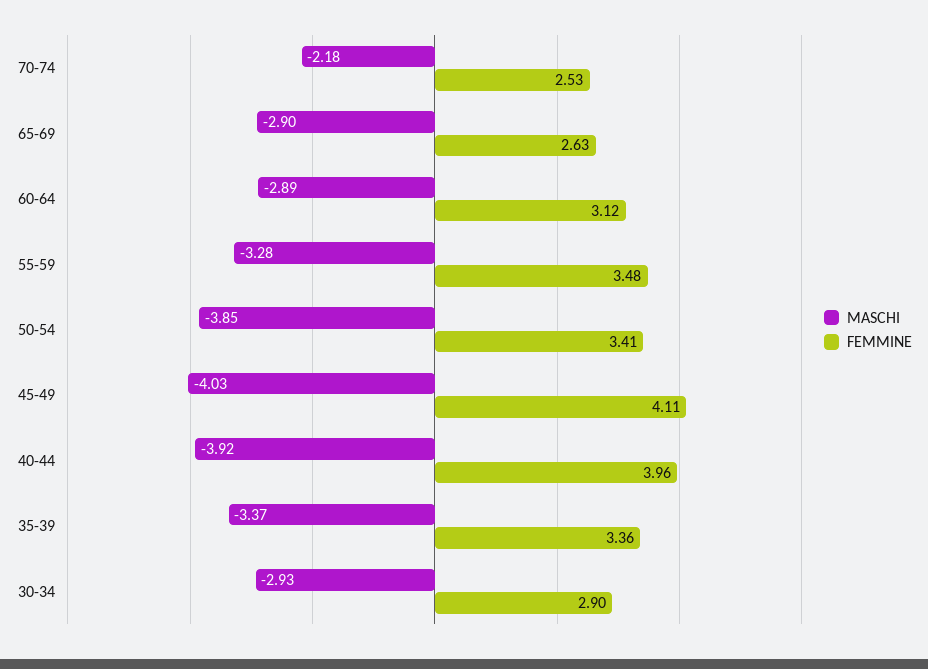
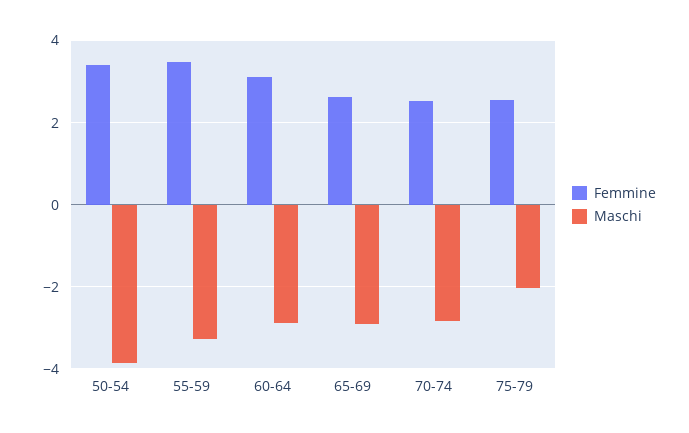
MASCHI, 70-74: -2.18 -> -2.8
MASCHI, 45-49: -4.03 -> none
FEMMINE, 45-49: 4.11 -> none
MASCHI, 40-44: -3.92 -> none
FEMMINE, 40-44: 3.96 -> none
MASCHI, 35-39: -3.37 -> none
FEMMINE, 35-39: 3.36 -> none
MASCHI, 30-34: -2.93 -> none
FEMMINE, 30-34: 2.9 -> none
FEMMINE, 75-79: none -> 2.6
MASCHI, 75-79: none -> -2

